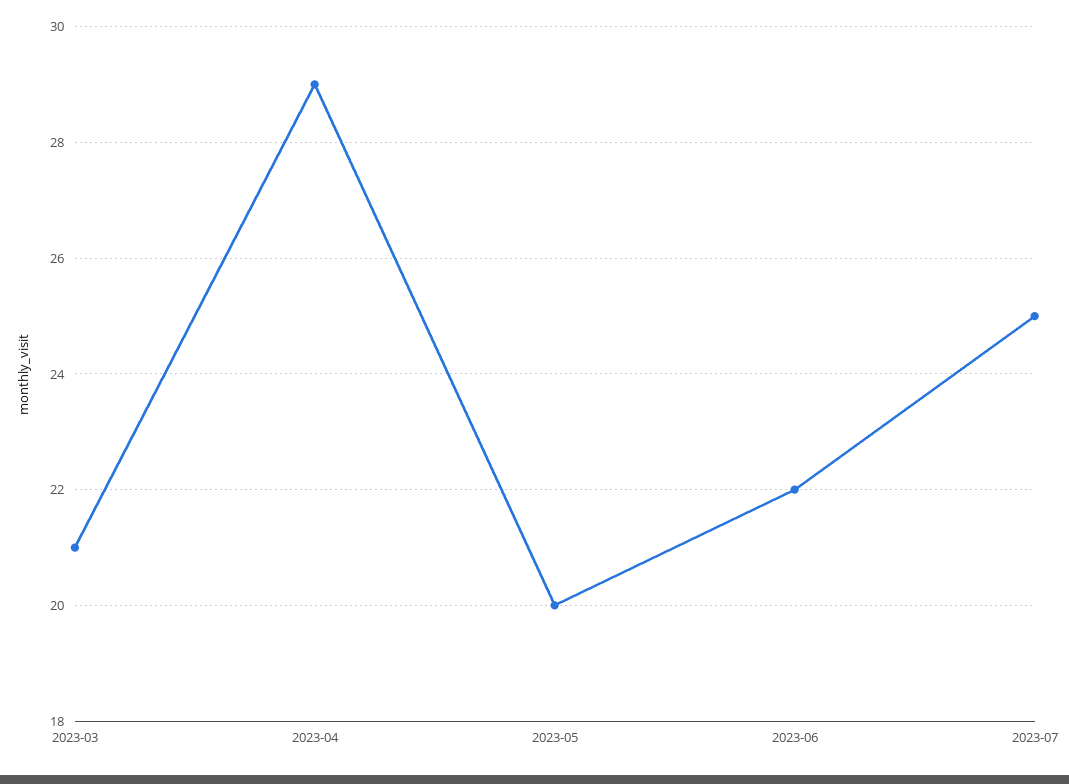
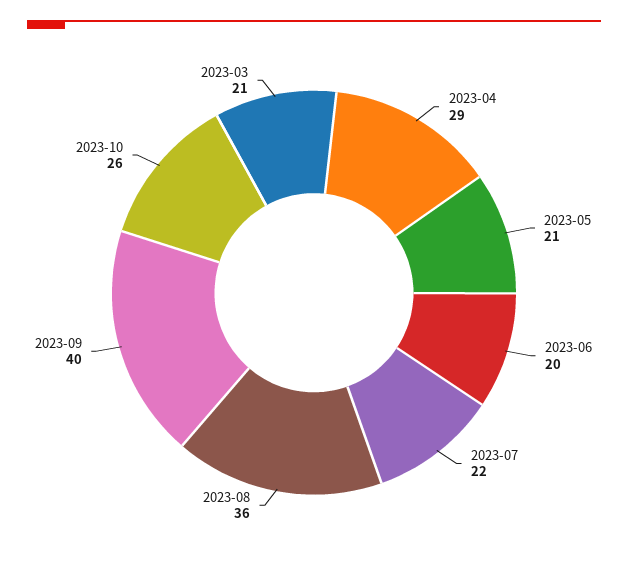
2023-05: 20 -> 21
2023-06: 22 -> 20
2023-07: 25 -> 22
2023-08: none -> 36
2023-09: none -> 40
2023-10: none -> 26

